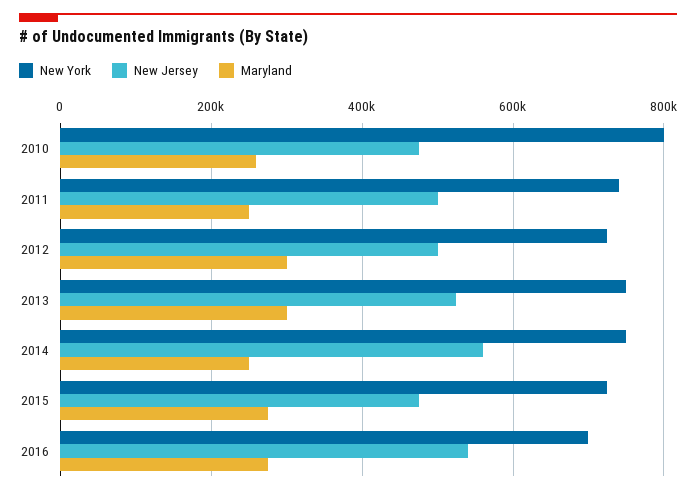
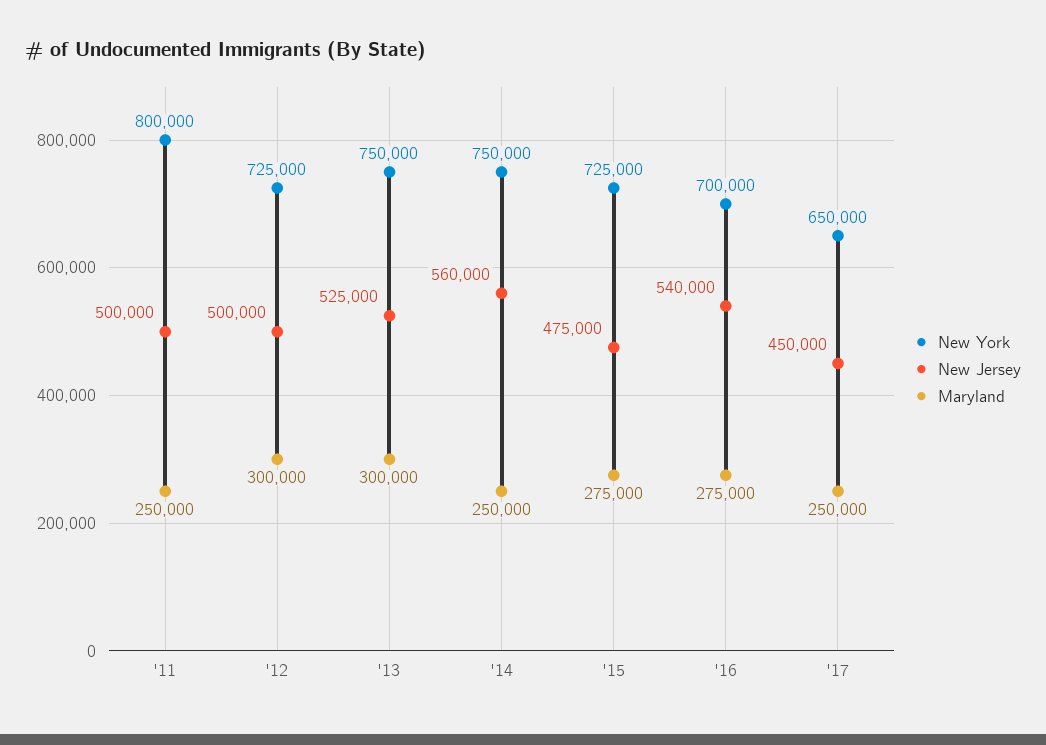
New York, 2010: 800000 -> none
New Jersey, 2010: 480000 -> none
Maryland, 2010: 260000 -> none
New York, 2011: 740000 -> 800000
New York, '17: none -> 650000
New Jersey, '17: none -> 450000
Maryland, '17: none -> 250000

